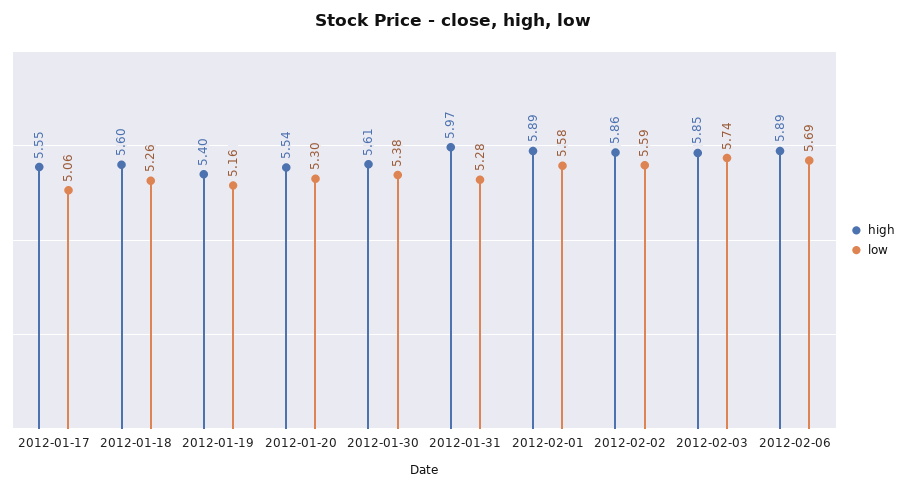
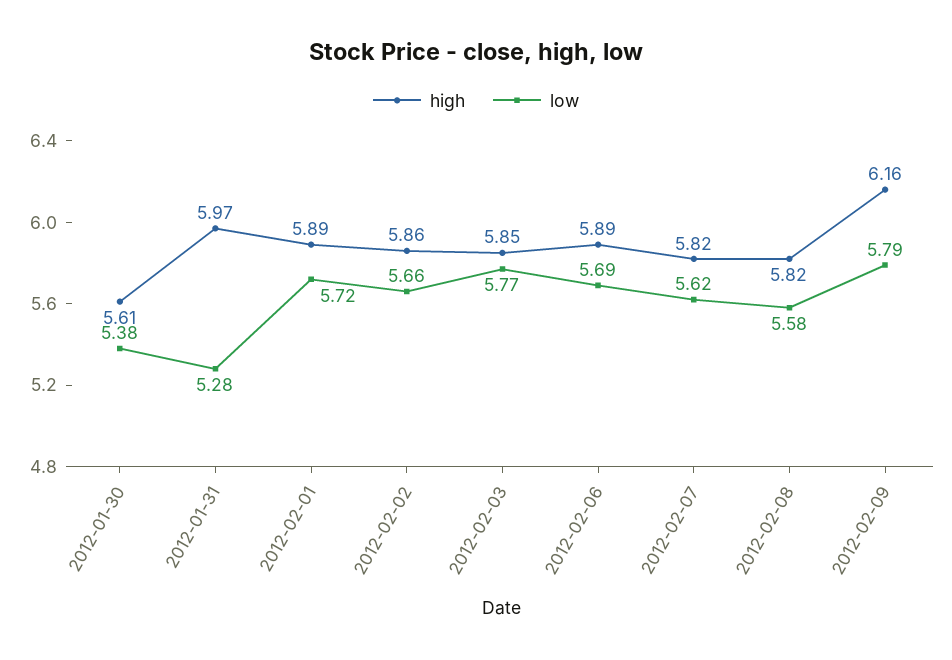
high, 2012-01-17: 5.55 -> none
low, 2012-01-17: 5.06 -> none
high, 2012-01-18: 5.6 -> none
low, 2012-01-18: 5.26 -> none
high, 2012-01-19: 5.4 -> none
low, 2012-01-19: 5.16 -> none
high, 2012-01-20: 5.54 -> none
low, 2012-01-20: 5.3 -> none
low, 2012-02-01: 5.58 -> 5.72
low, 2012-02-02: 5.59 -> 5.66
low, 2012-02-03: 5.74 -> 5.77
high, 2012-02-07: none -> 5.82
low, 2012-02-07: none -> 5.62
high, 2012-02-08: none -> 5.82
low, 2012-02-08: none -> 5.58
high, 2012-02-09: none -> 6.16
low, 2012-02-09: none -> 5.79

